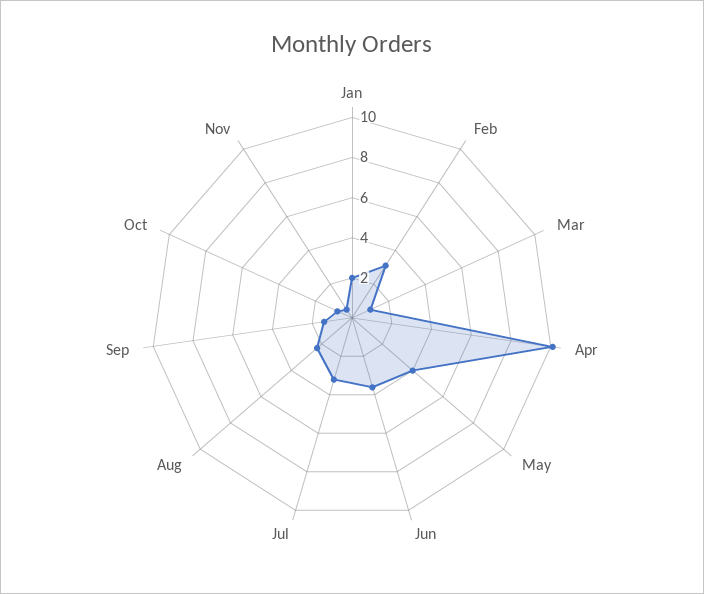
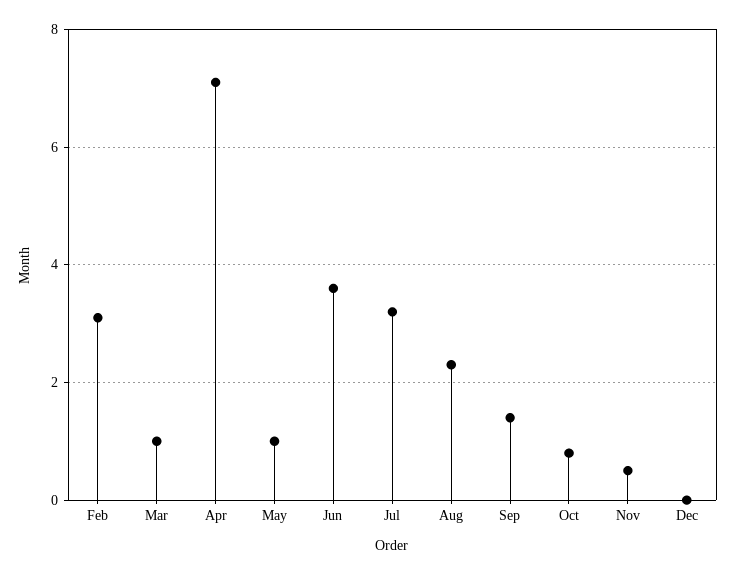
Jan: 2 -> none
Apr: 10 -> 7
May: 4 -> 1
Dec: none -> 0

